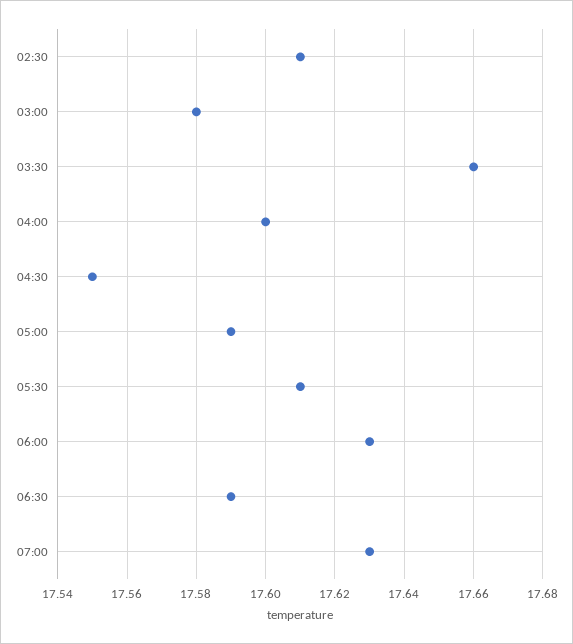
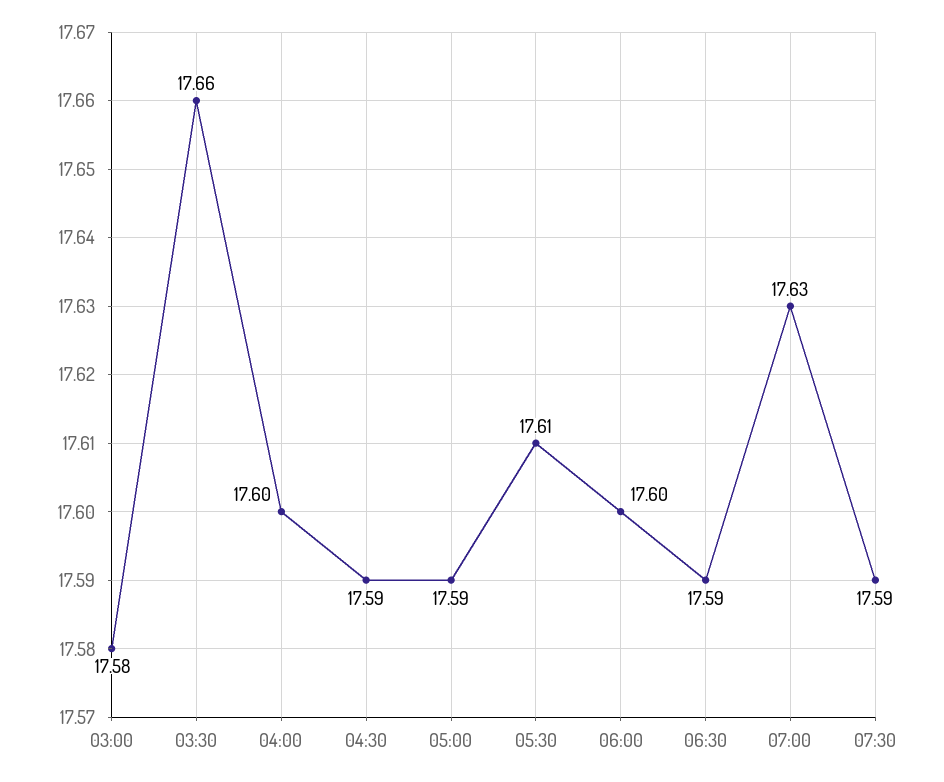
02:30: 17.61 -> none
04:30: 17.55 -> 17.59
06:00: 17.63 -> 17.6
07:30: none -> 17.59

